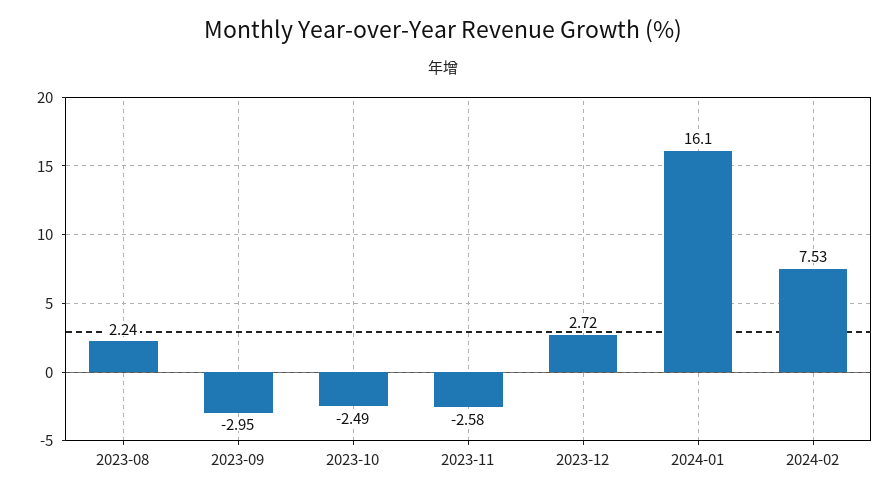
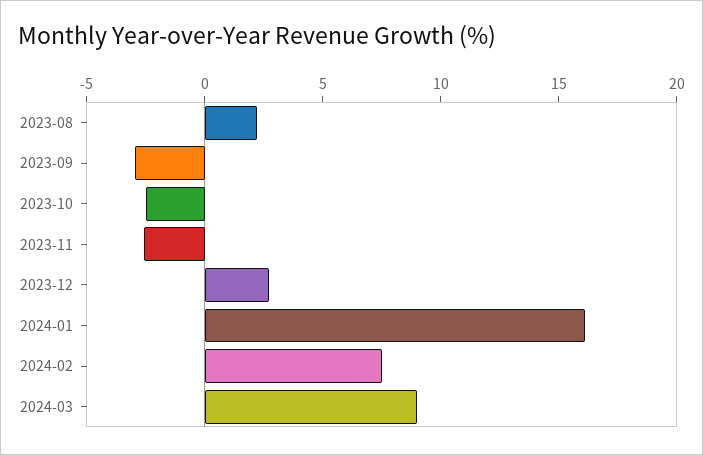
2024-03: none -> 9

